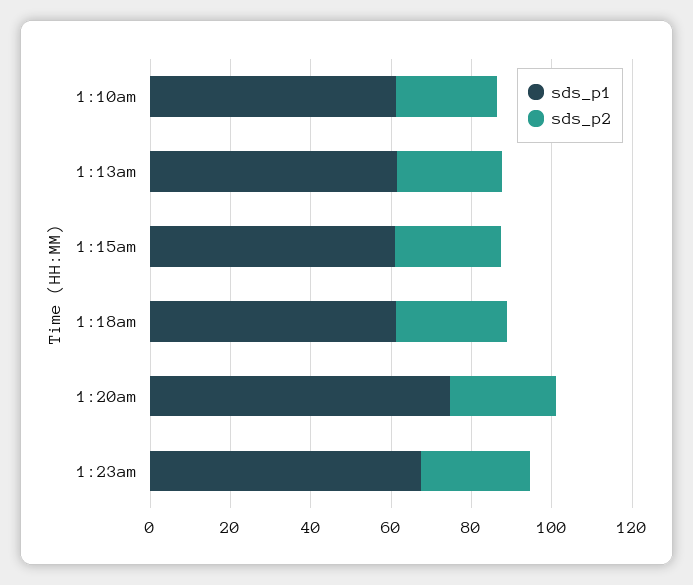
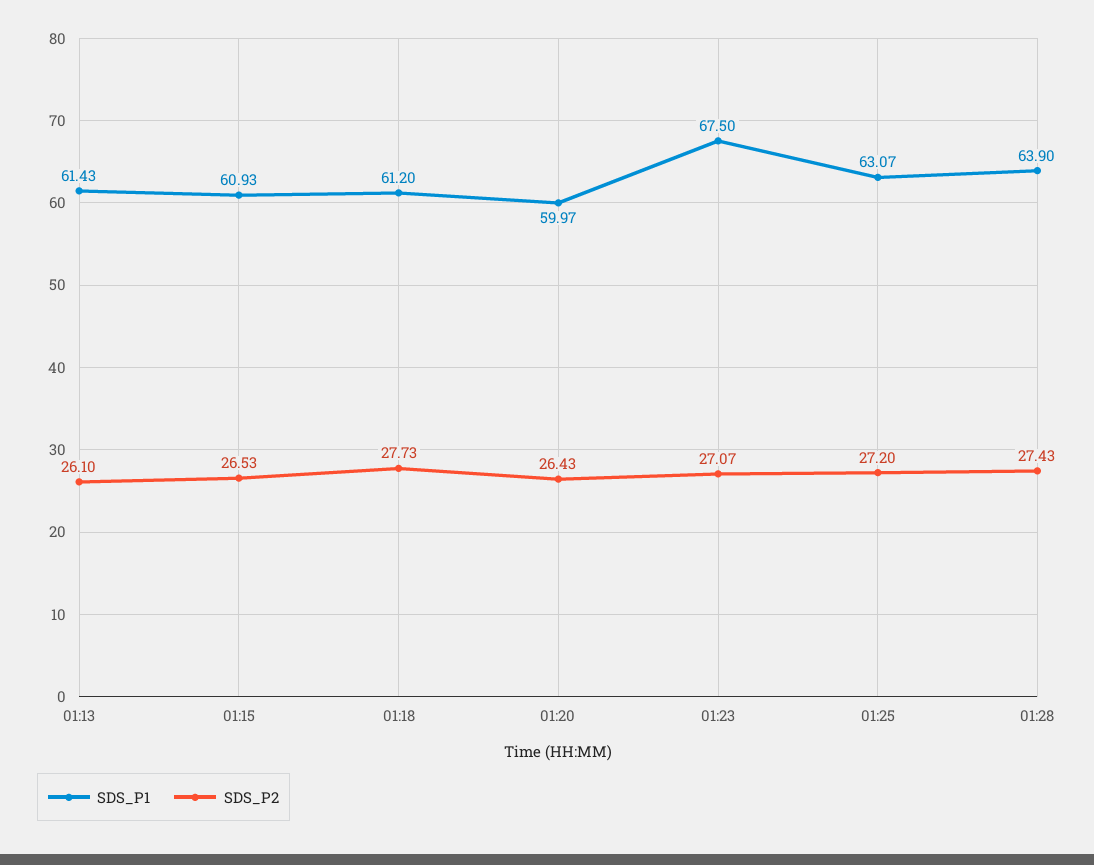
sds_p1, 1:10am: 60 -> none
sds_p2, 1:10am: 25 -> none
sds_p1, 1:20am: 75 -> 59.97
sds_p1, 01:25: none -> 63.07
sds_p2, 01:25: none -> 27.2
sds_p1, 01:28: none -> 63.9
sds_p2, 01:28: none -> 27.43

